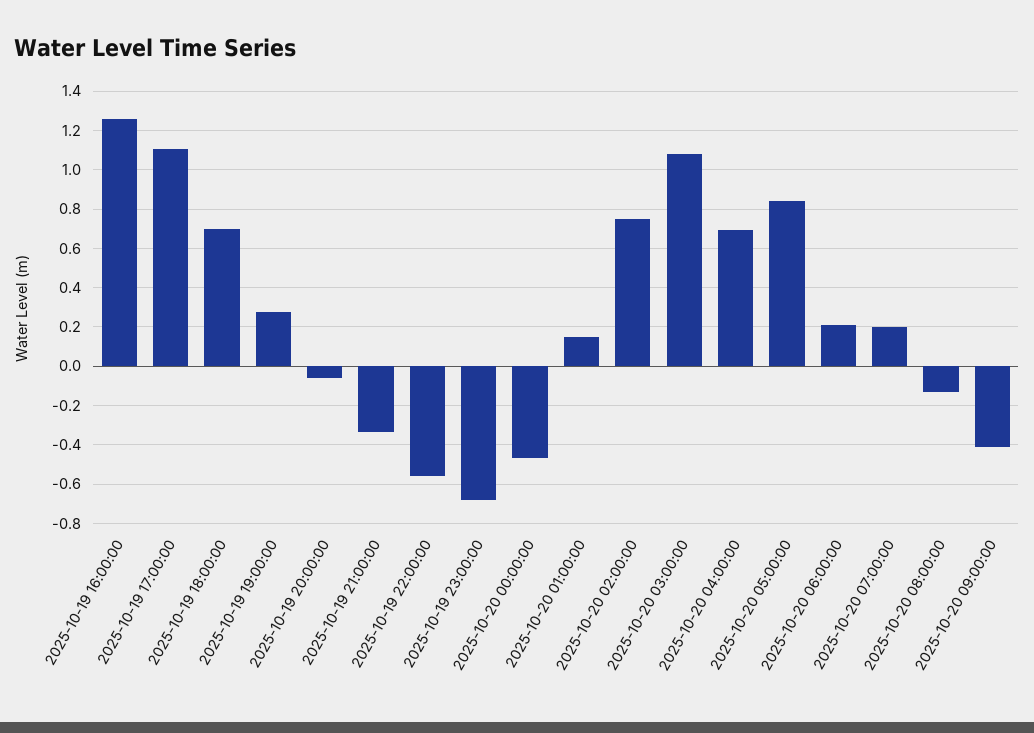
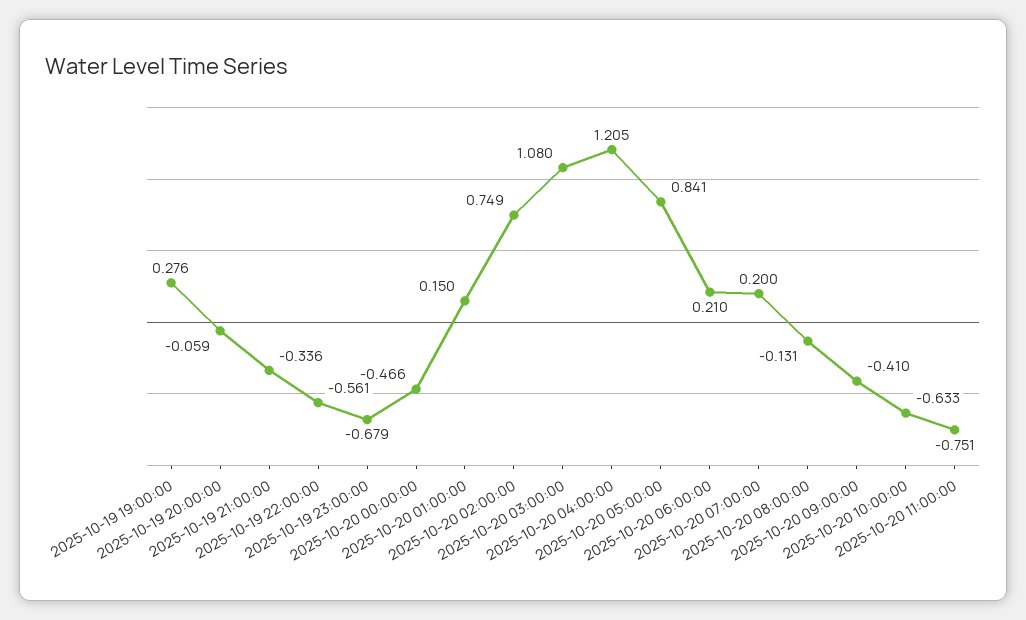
2025-10-19 16:00:00: 1.25 -> none
2025-10-19 17:00:00: 1.1 -> none
2025-10-19 18:00:00: 0.7 -> none
2025-10-20 04:00:00: 0.7 -> 1.205
2025-10-20 10:00:00: none -> -0.633
2025-10-20 11:00:00: none -> -0.751

